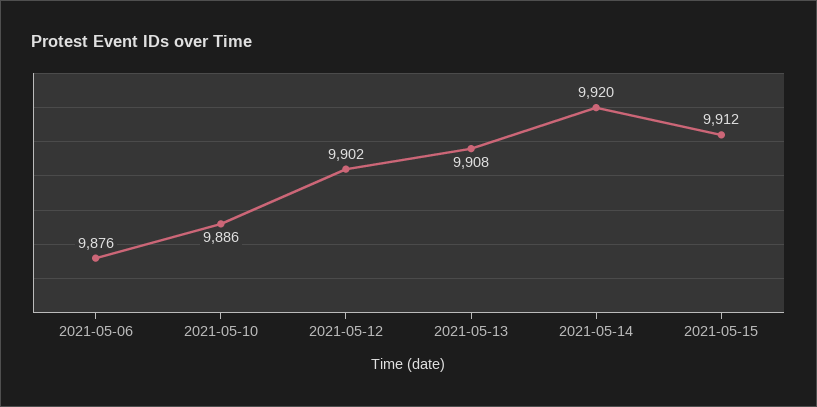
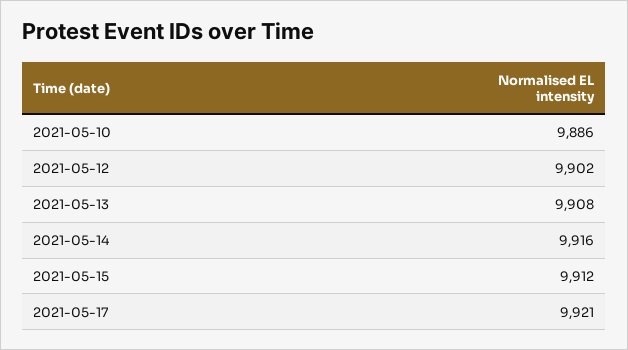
2021-05-06: 9876 -> none
2021-05-14: 9920 -> 9916
2021-05-17: none -> 9921

